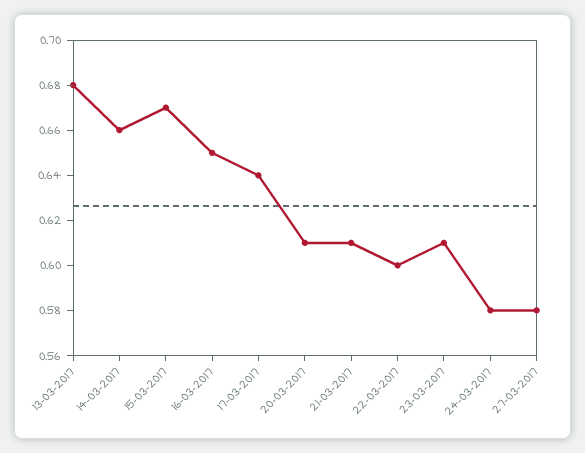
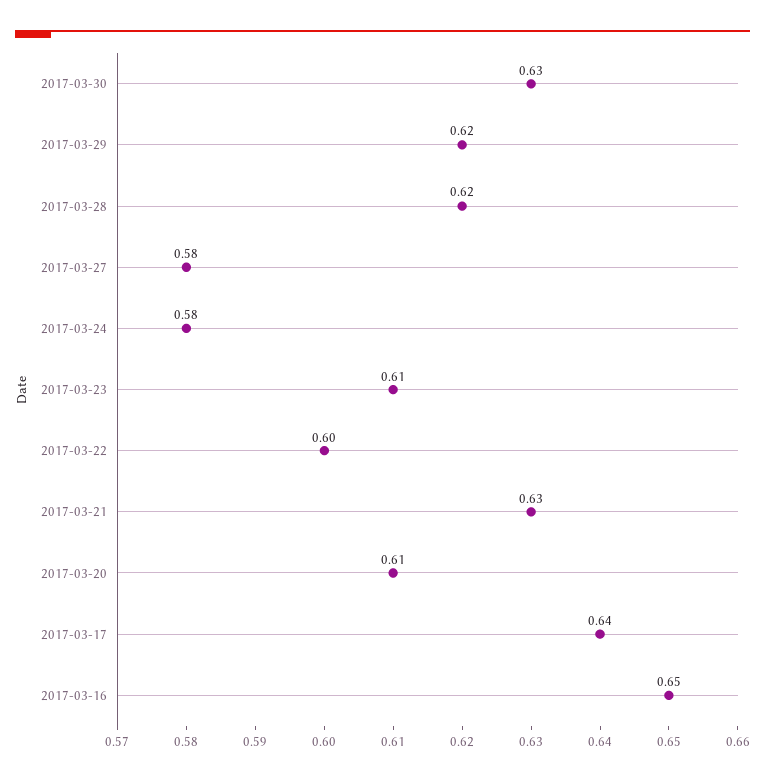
13-03-2017: 0.68 -> none
14-03-2017: 0.66 -> none
15-03-2017: 0.67 -> none
21-03-2017: 0.61 -> 0.63
2017-03-30: none -> 0.63
2017-03-29: none -> 0.62
2017-03-28: none -> 0.62

